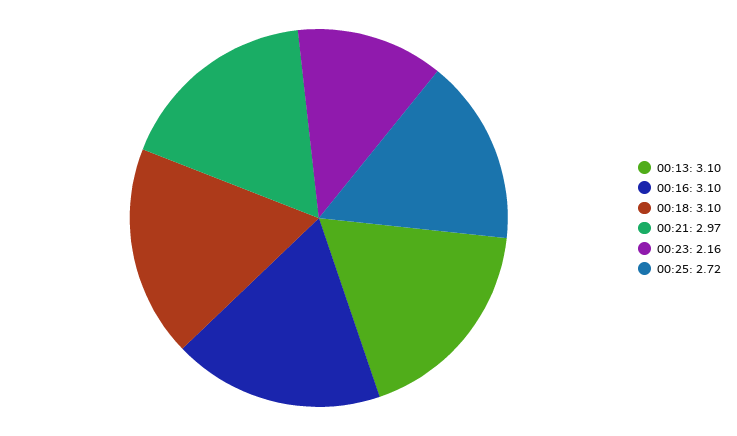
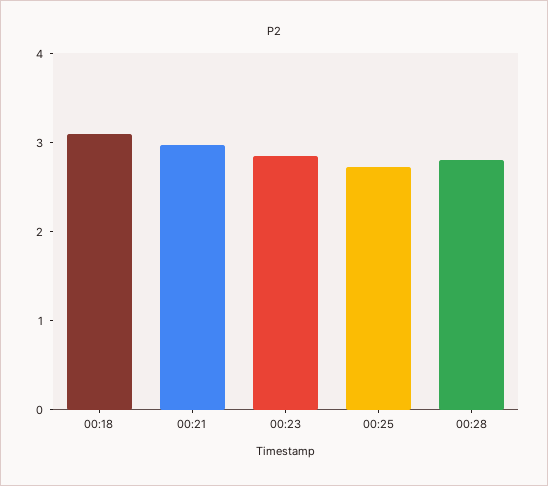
00:13: 3.1 -> none
00:16: 3.1 -> none
00:23: 2.16 -> 2.8
00:28: none -> 2.8

